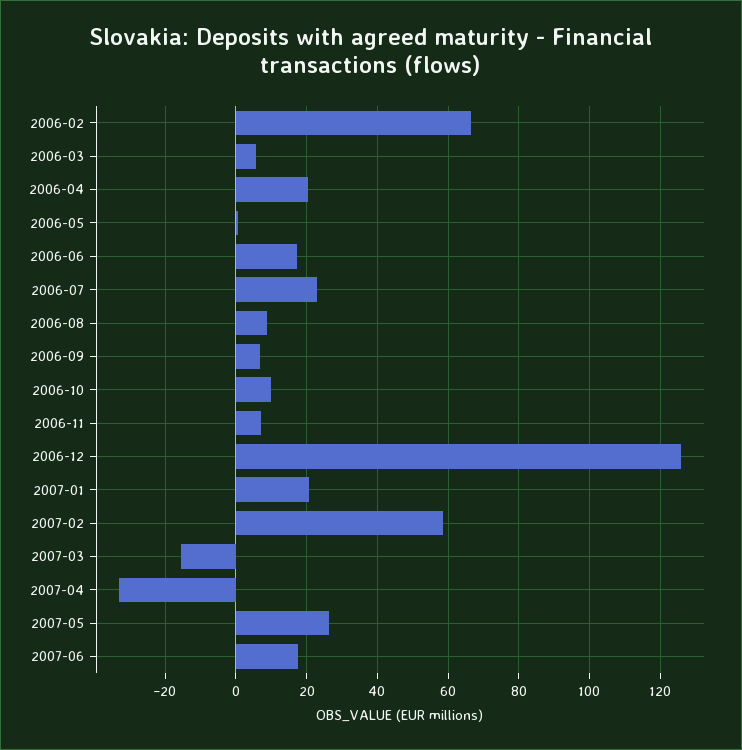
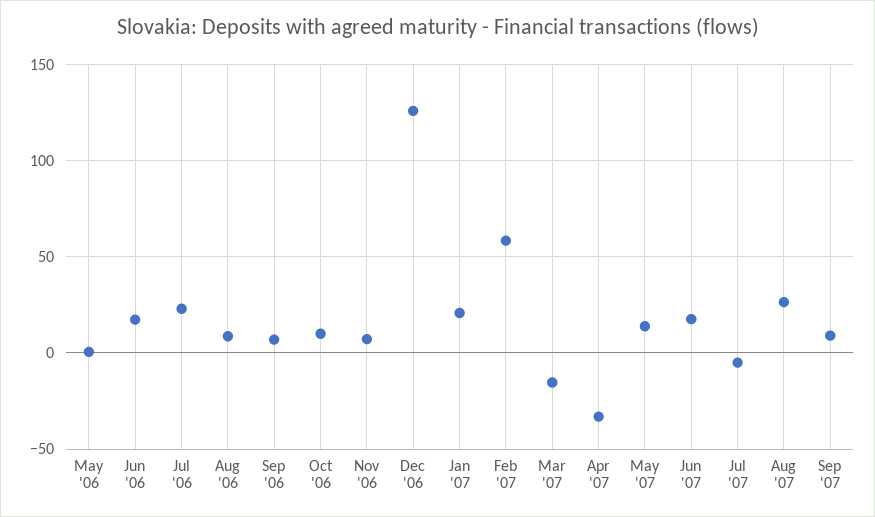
2006-02: 66 -> none
2006-03: 6 -> none
2006-04: 20 -> none
2007-05: 26 -> 15
Jul '07: none -> -5
Aug '07: none -> 25
Sep '07: none -> 10

